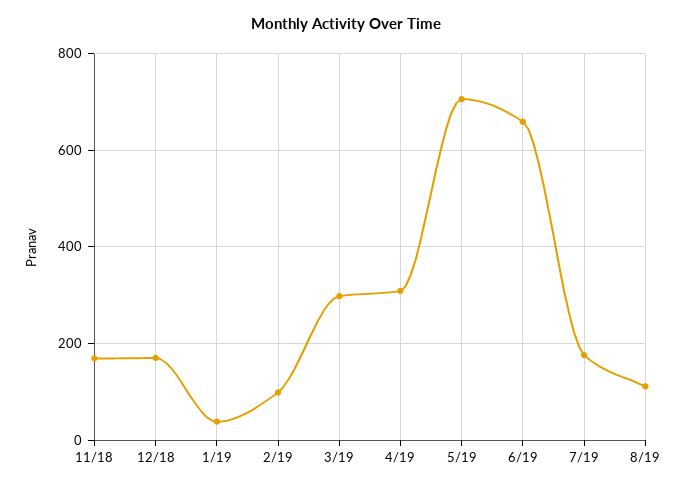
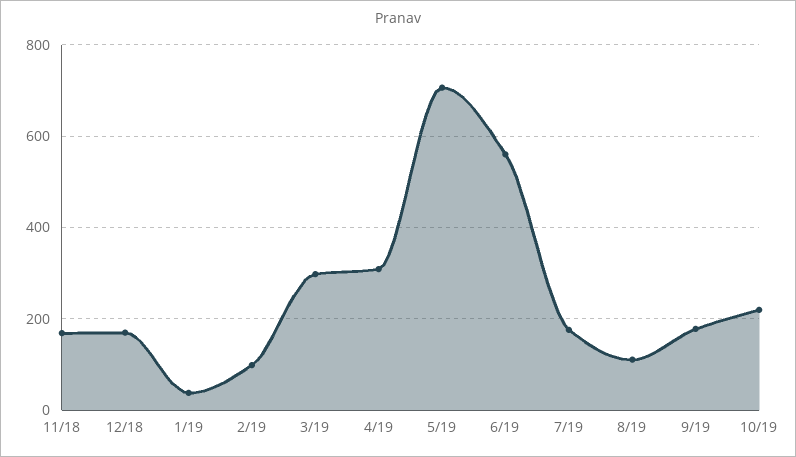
6/19: 660 -> 560
9/19: none -> 180
10/19: none -> 220

